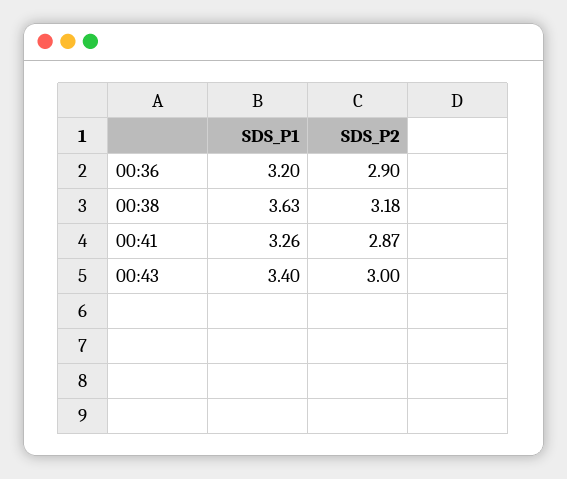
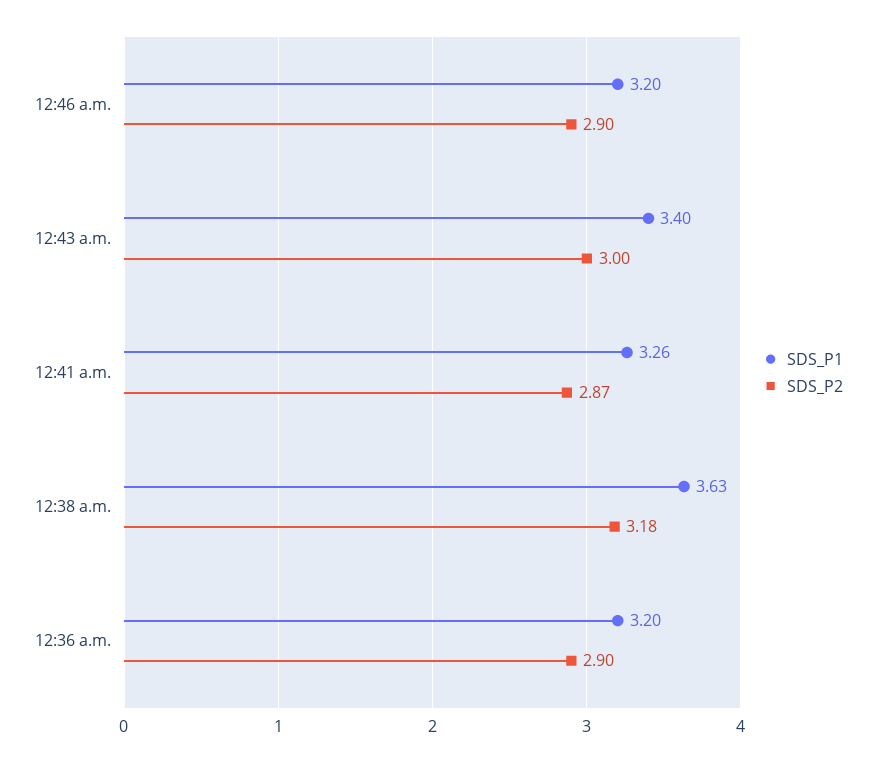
SDS_P1, 12:46 a.m.: none -> 3.2
SDS_P2, 12:46 a.m.: none -> 2.9

